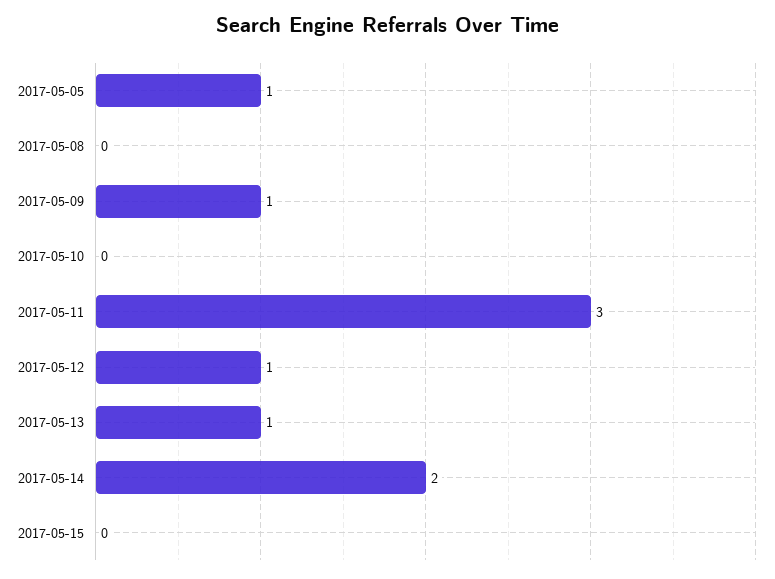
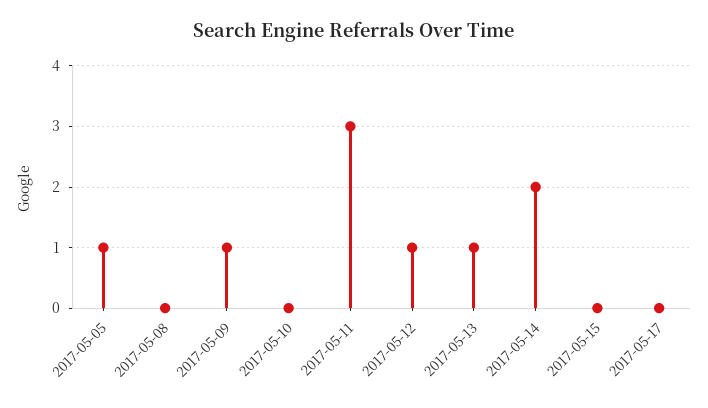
2017-05-17: none -> 0

